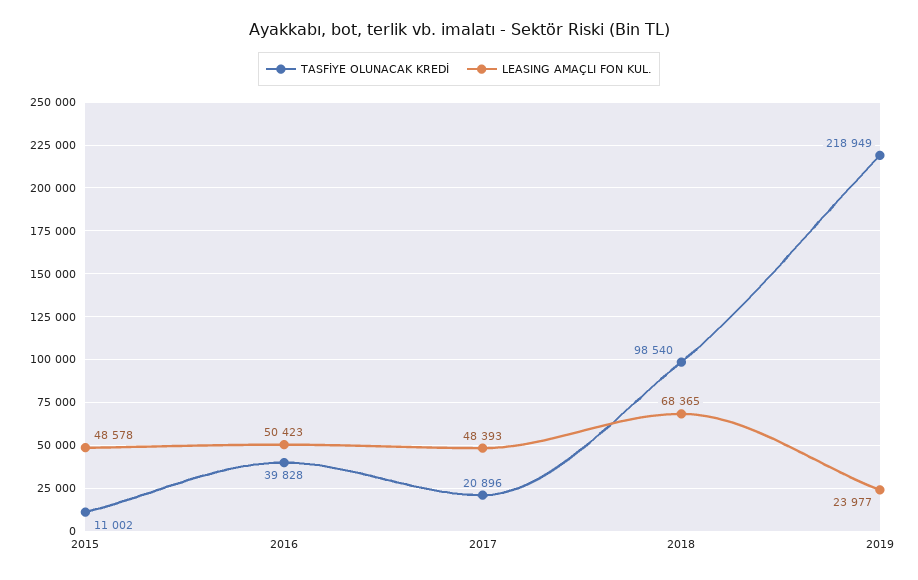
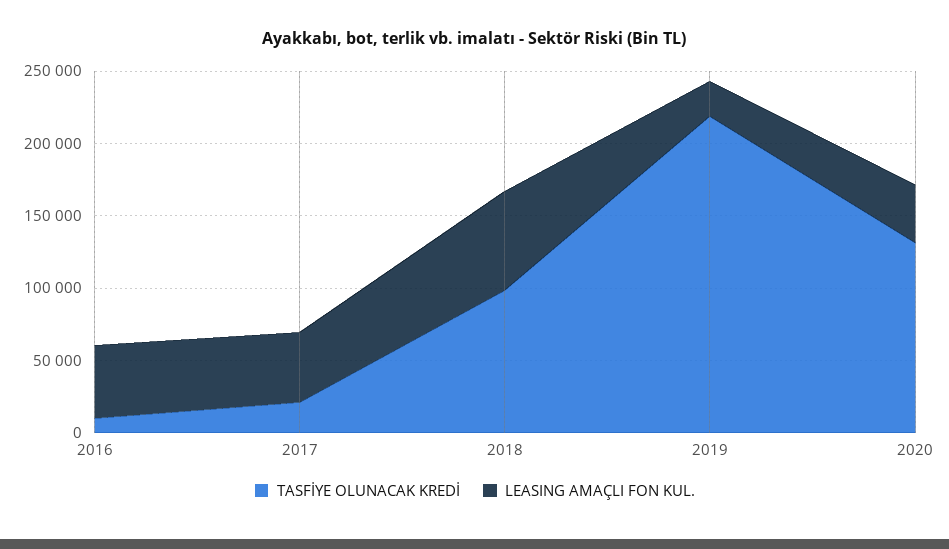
TASFİYE OLUNACAK KREDİ, 2015: 11002 -> none
LEASING AMAÇLI FON KUL., 2015: 48578 -> none
TASFİYE OLUNACAK KREDİ, 2016: 39828 -> 10000
TASFİYE OLUNACAK KREDİ, 2020: none -> 130000
LEASING AMAÇLI FON KUL., 2020: none -> 40000

